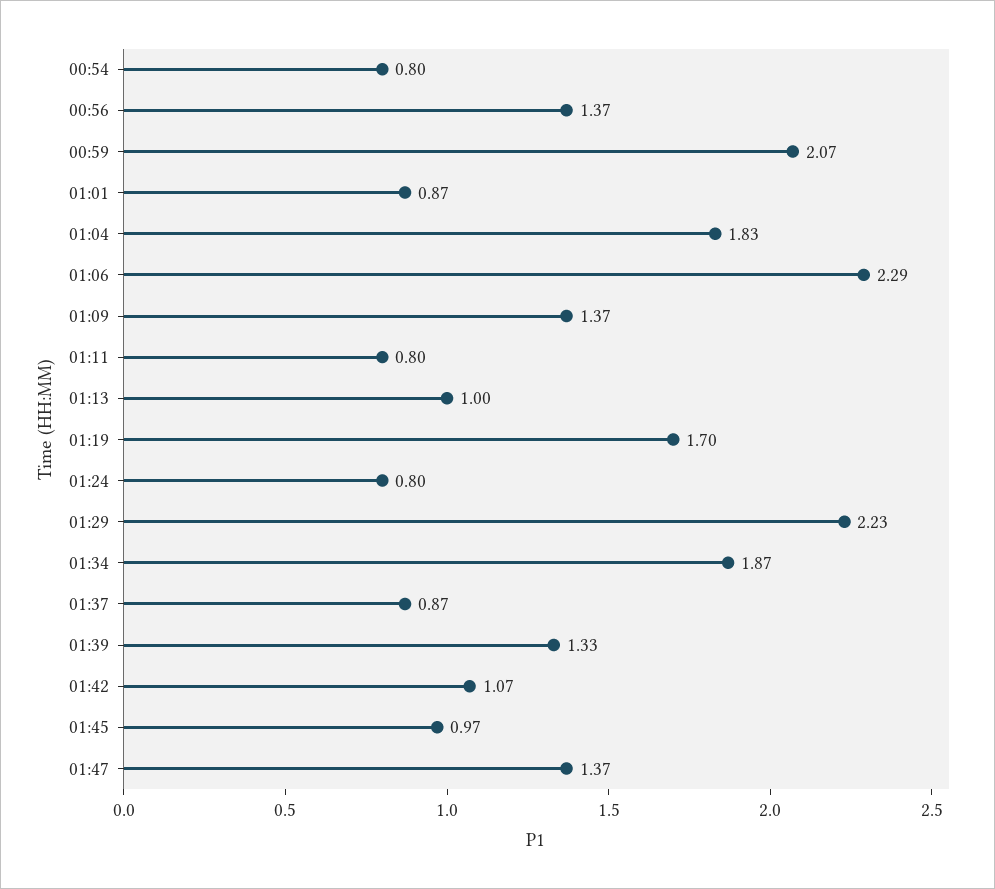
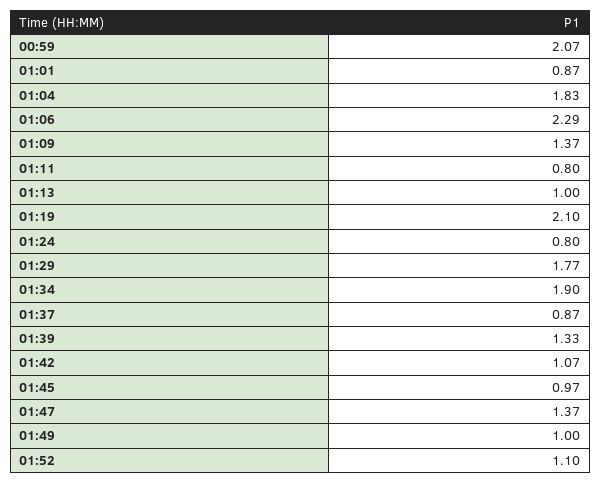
00:54: 0.8 -> none
00:56: 1.37 -> none
01:19: 1.7 -> 2.1
01:29: 2.23 -> 1.77
01:34: 1.87 -> 1.9
01:49: none -> 1
01:52: none -> 1.1

